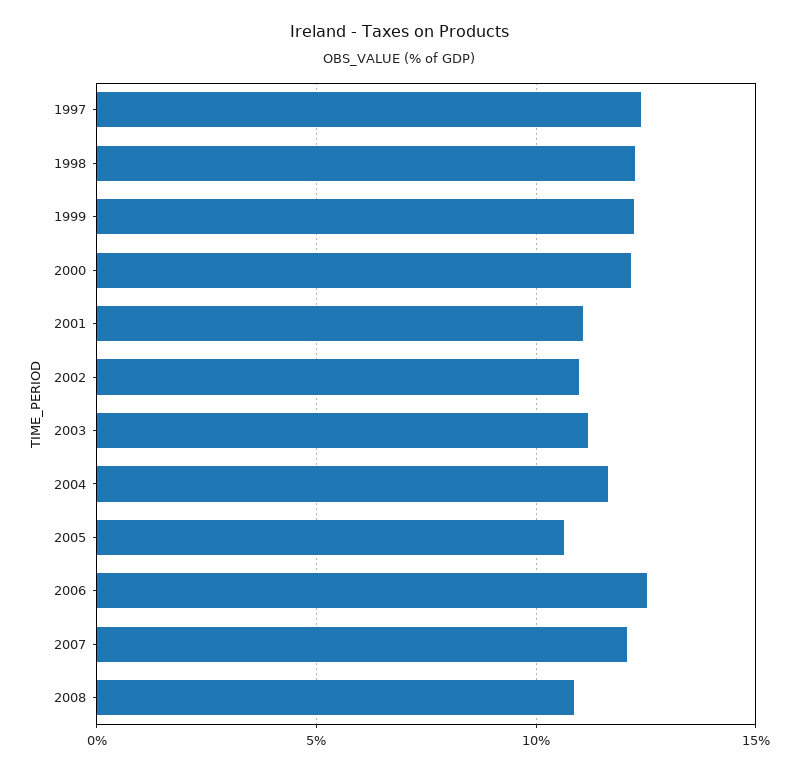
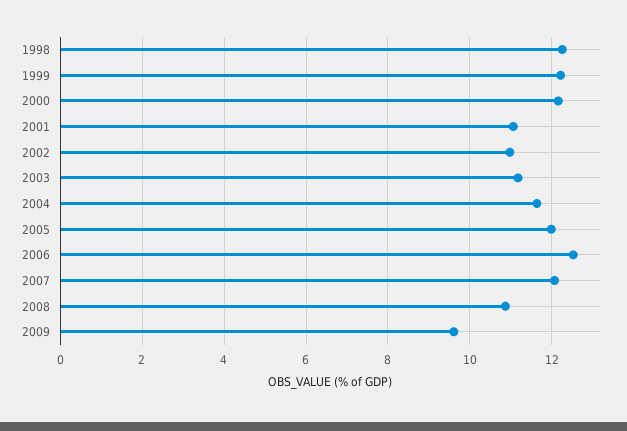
1997: 12.5 -> none
2005: 10.5 -> 12
2009: none -> 9.6

